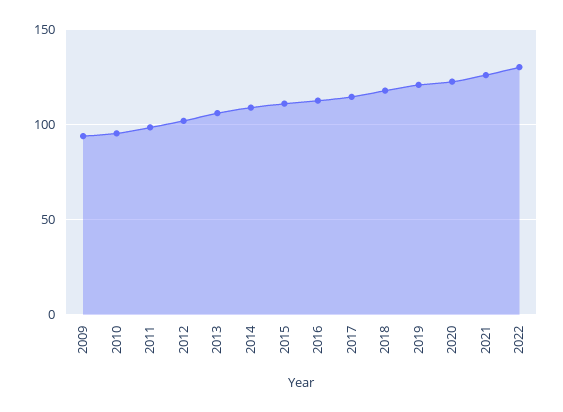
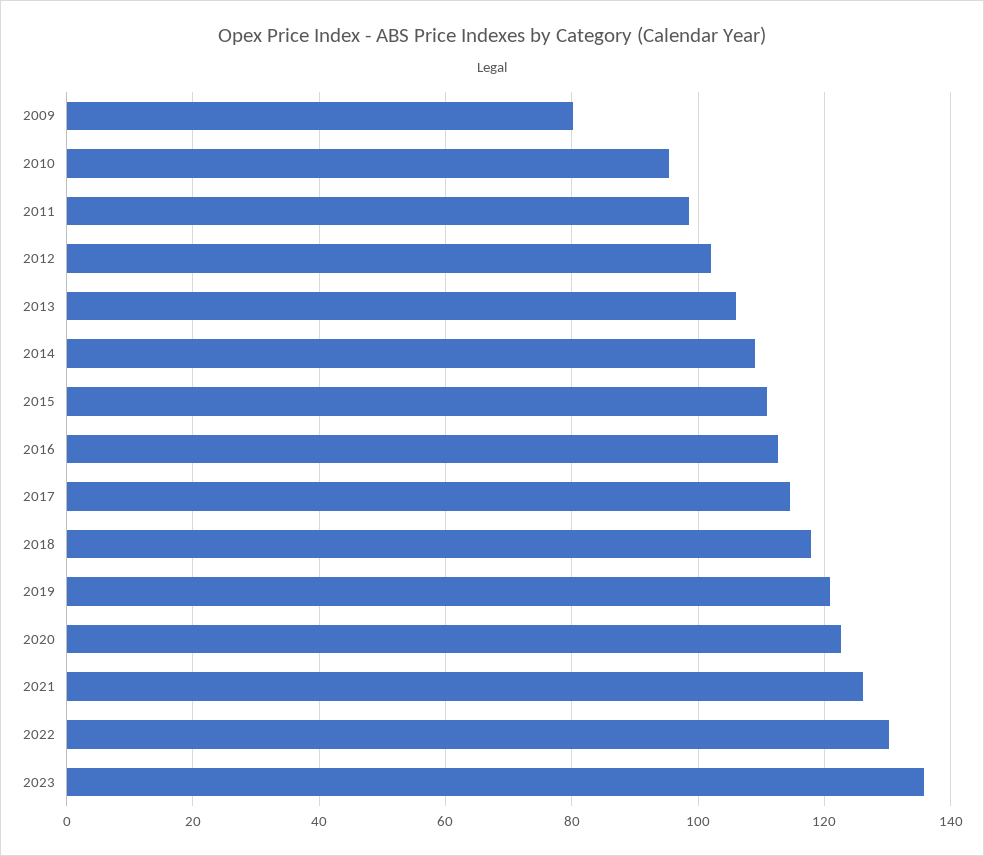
2009: 95 -> 80
2023: none -> 136

